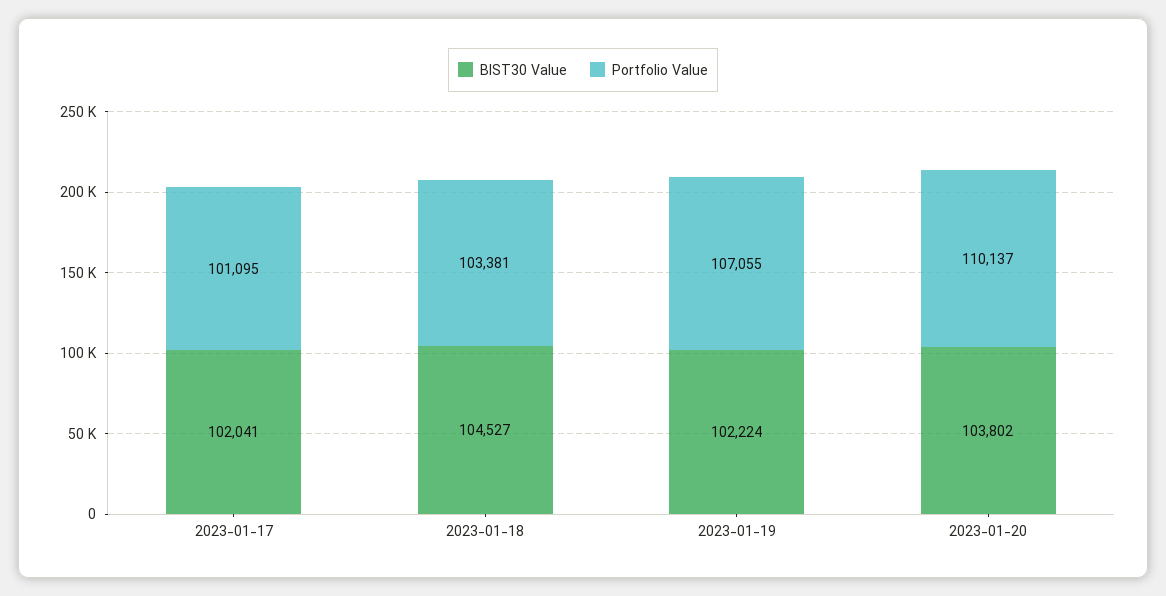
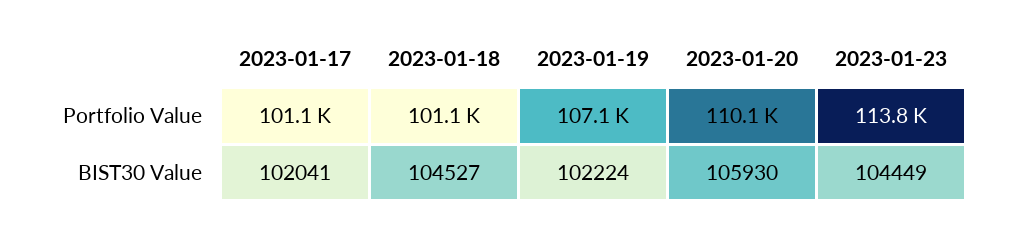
Portfolio Value, 2023-01-18: 103381 -> 101100
BIST30 Value, 2023-01-20: 103802 -> 105930
Portfolio Value, 2023-01-23: none -> 113800
BIST30 Value, 2023-01-23: none -> 104449

